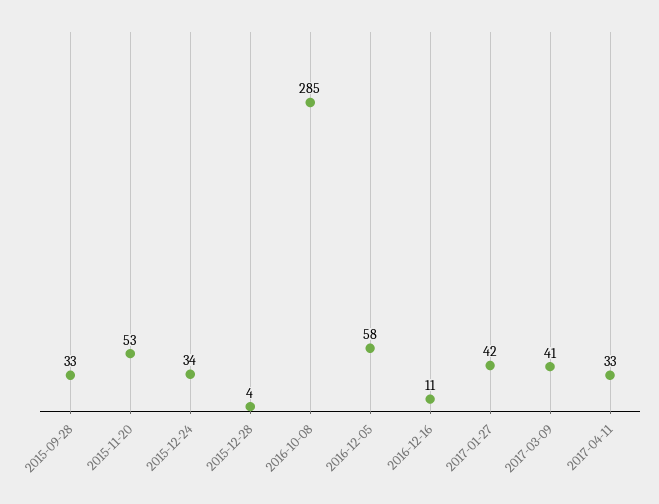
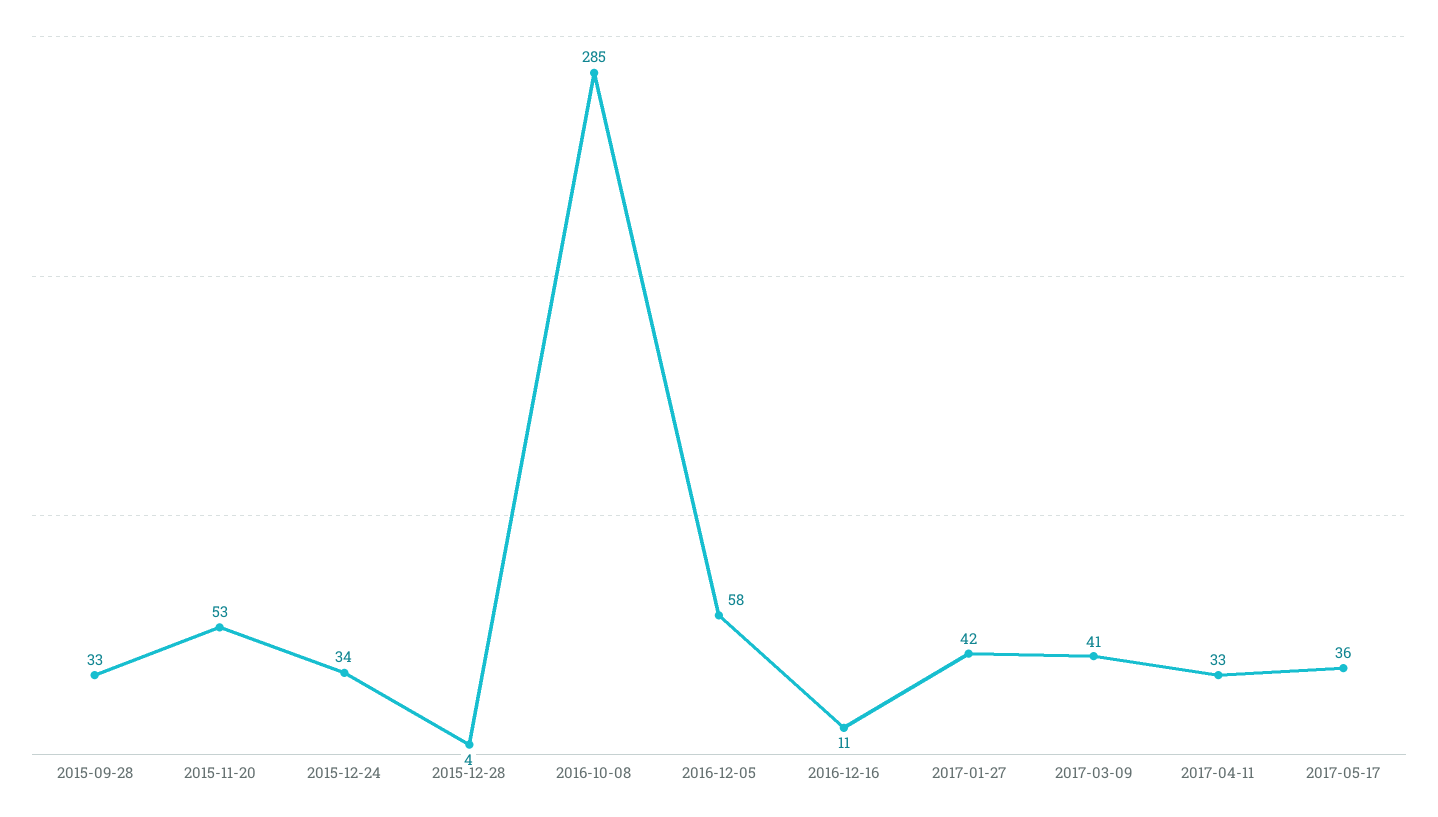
2017-05-17: none -> 36

